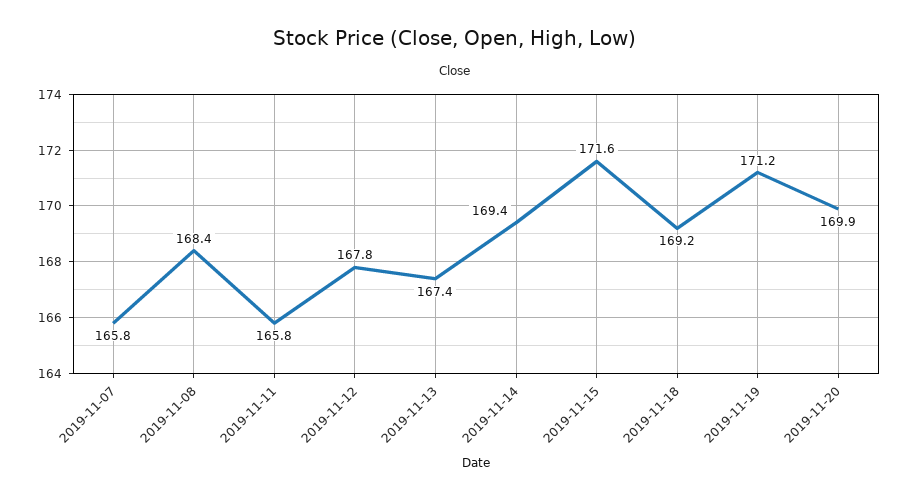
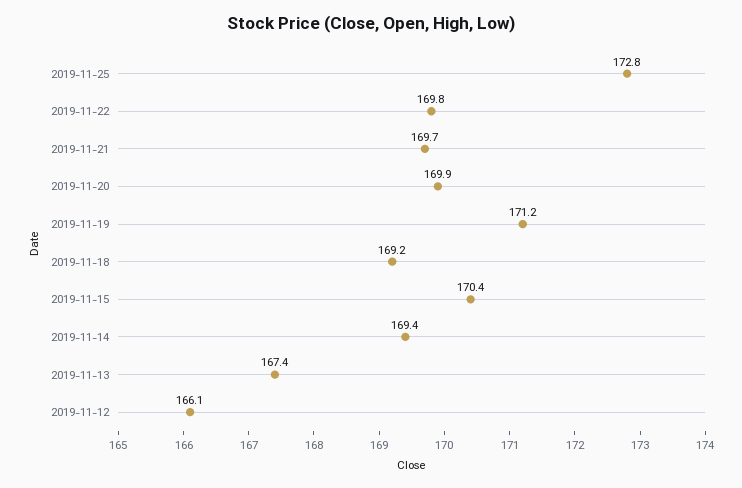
2019-11-07: 165.8 -> none
2019-11-08: 168.4 -> none
2019-11-11: 165.8 -> none
2019-11-12: 167.8 -> 166.1
2019-11-15: 171.6 -> 170.4
2019-11-25: none -> 172.8
2019-11-22: none -> 169.8
2019-11-21: none -> 169.7

